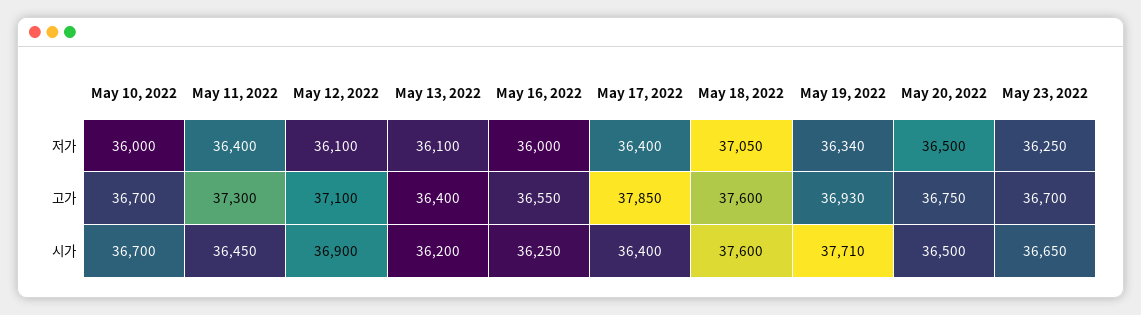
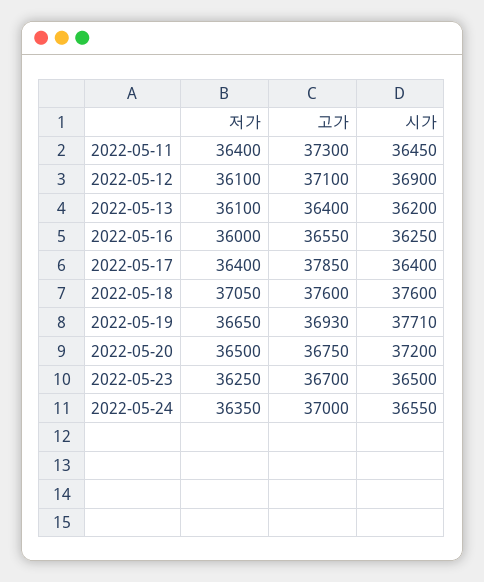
May 10, 2022, 저가: 36000 -> none
May 19, 2022, 저가: 36340 -> 36650
May 10, 2022, 고가: 36700 -> none
May 10, 2022, 시가: 36700 -> none
May 20, 2022, 시가: 36500 -> 37200
May 23, 2022, 시가: 36650 -> 36500
2022-05-24, 저가: none -> 36350
2022-05-24, 고가: none -> 37000
2022-05-24, 시가: none -> 36550

